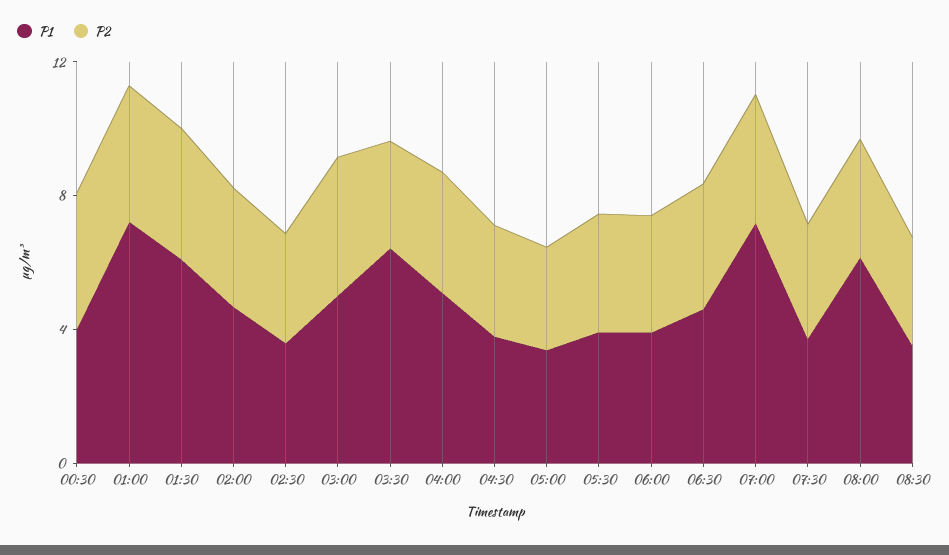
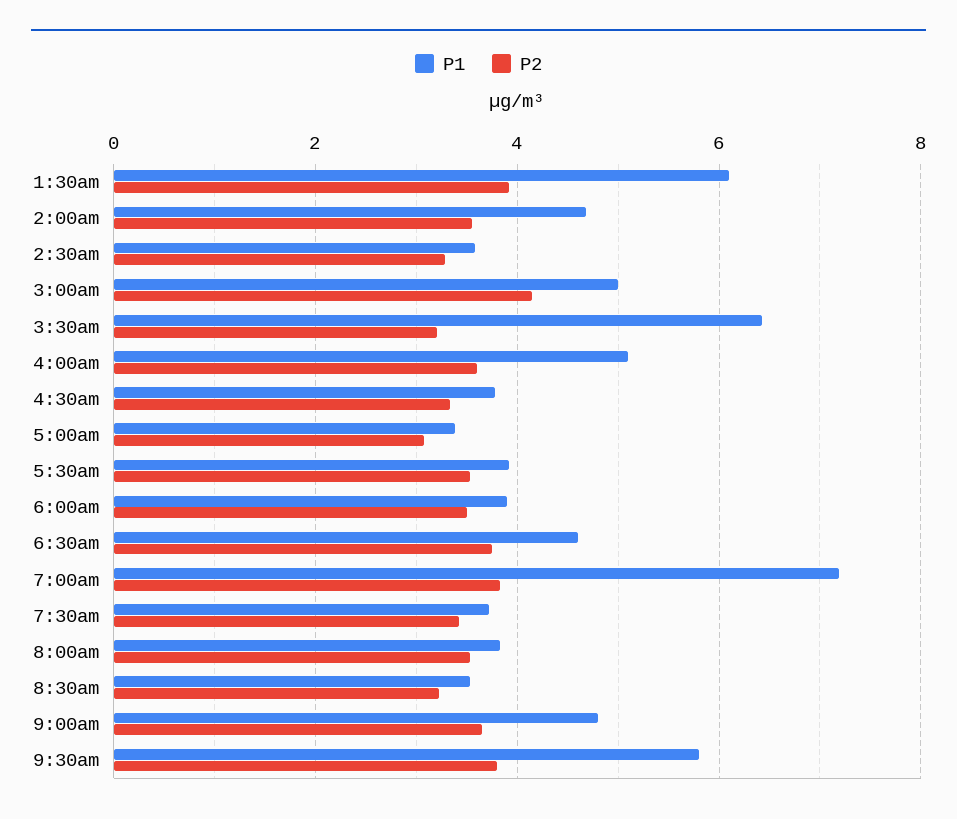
P1, 00:30: 4 -> none
P2, 00:30: 4 -> none
P1, 01:00: 7 -> none
P2, 01:00: 4 -> none
P1, 08:00: 6 -> 3.8
P1, 9:00am: none -> 4.8
P2, 9:00am: none -> 3.6
P1, 9:30am: none -> 5.8
P2, 9:30am: none -> 3.8

